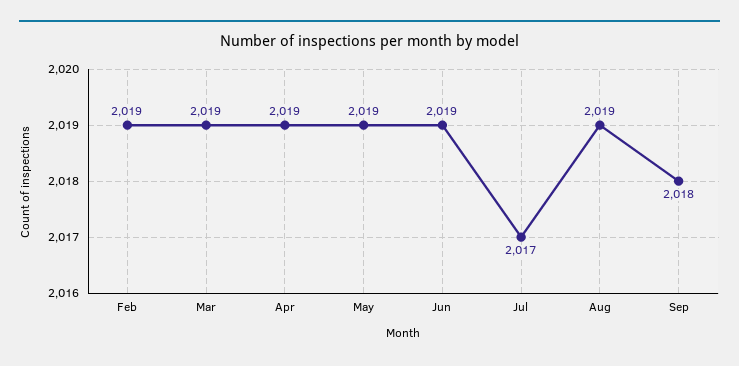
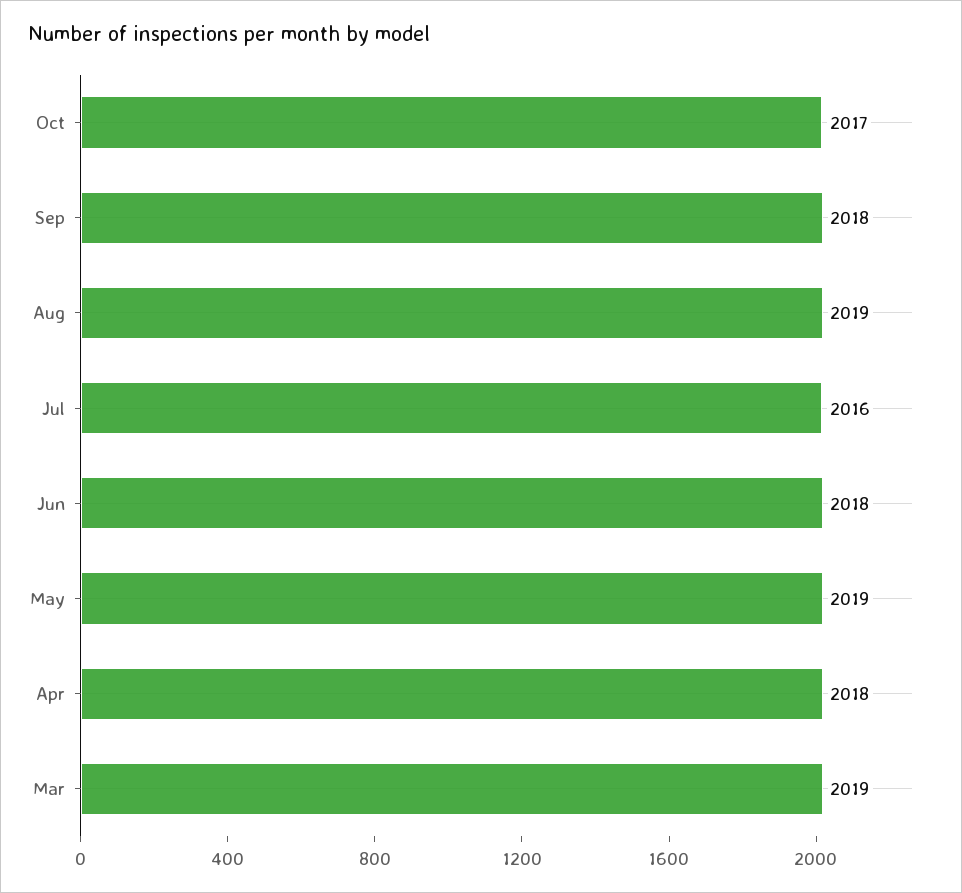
Feb: 2019 -> none
Apr: 2019 -> 2018
Jun: 2019 -> 2018
Jul: 2017 -> 2016
Oct: none -> 2017

